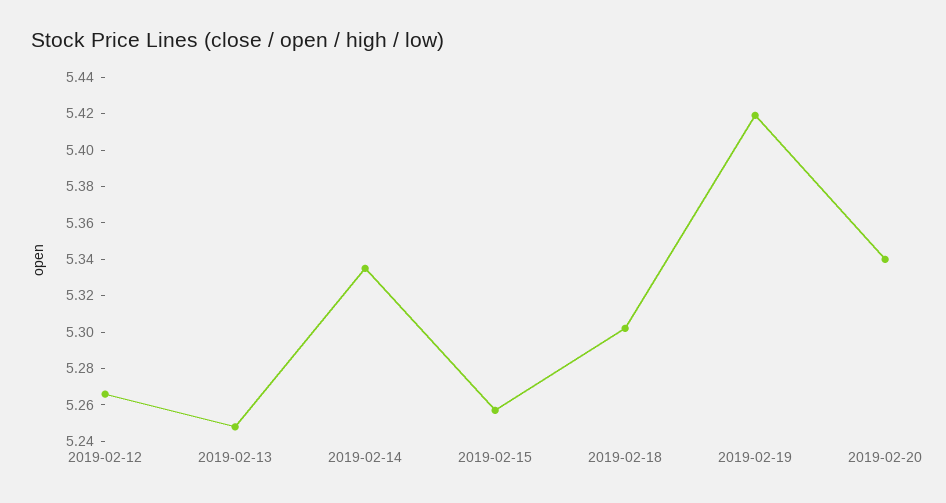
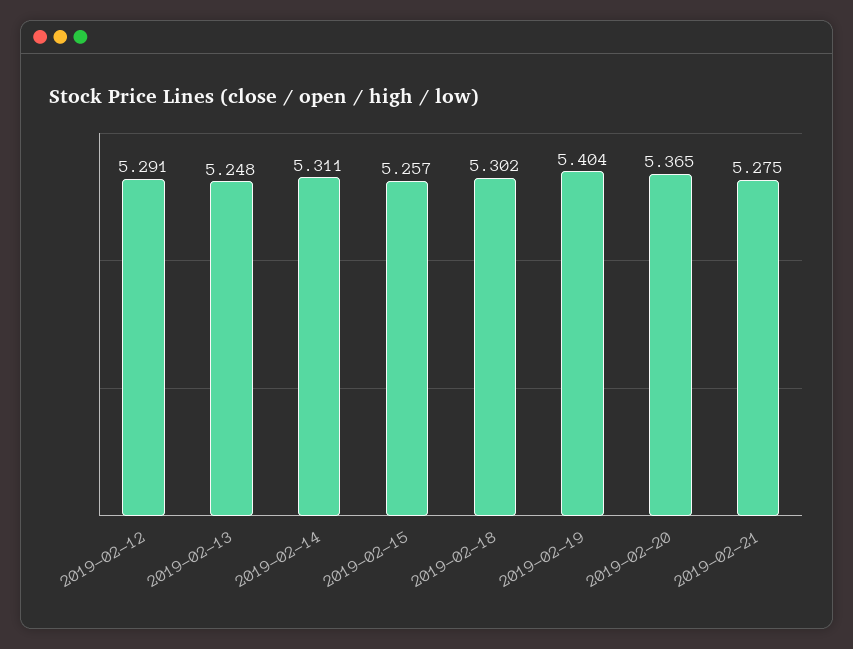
2019-02-12: 5.265 -> 5.291
2019-02-14: 5.335 -> 5.311
2019-02-19: 5.42 -> 5.404
2019-02-20: 5.34 -> 5.365
2019-02-21: none -> 5.275

